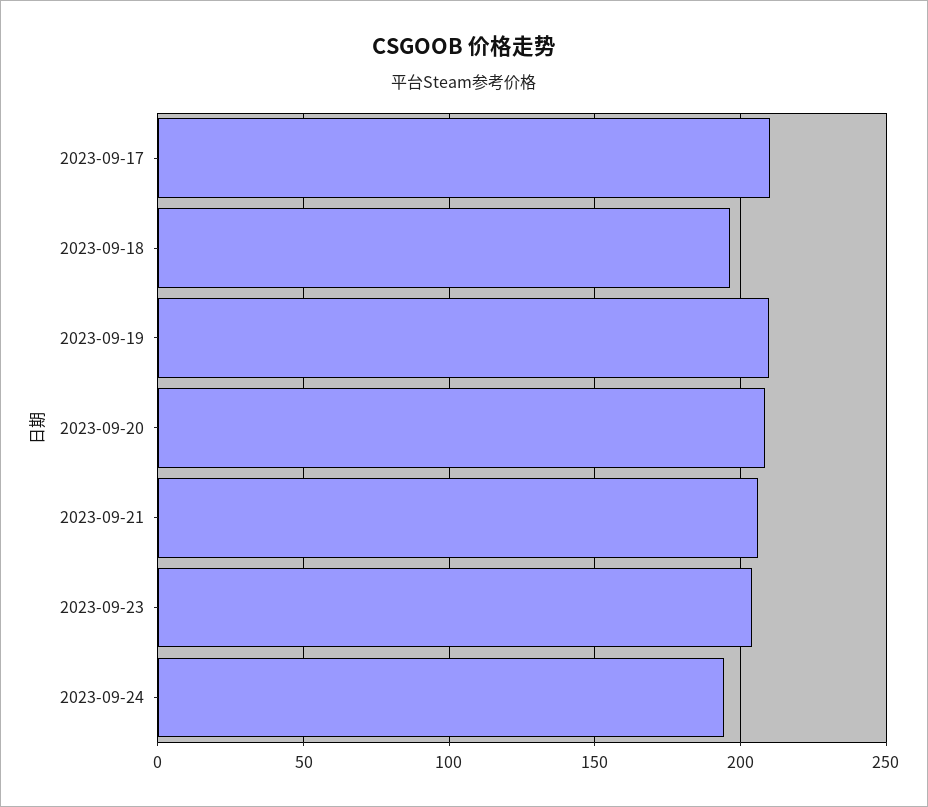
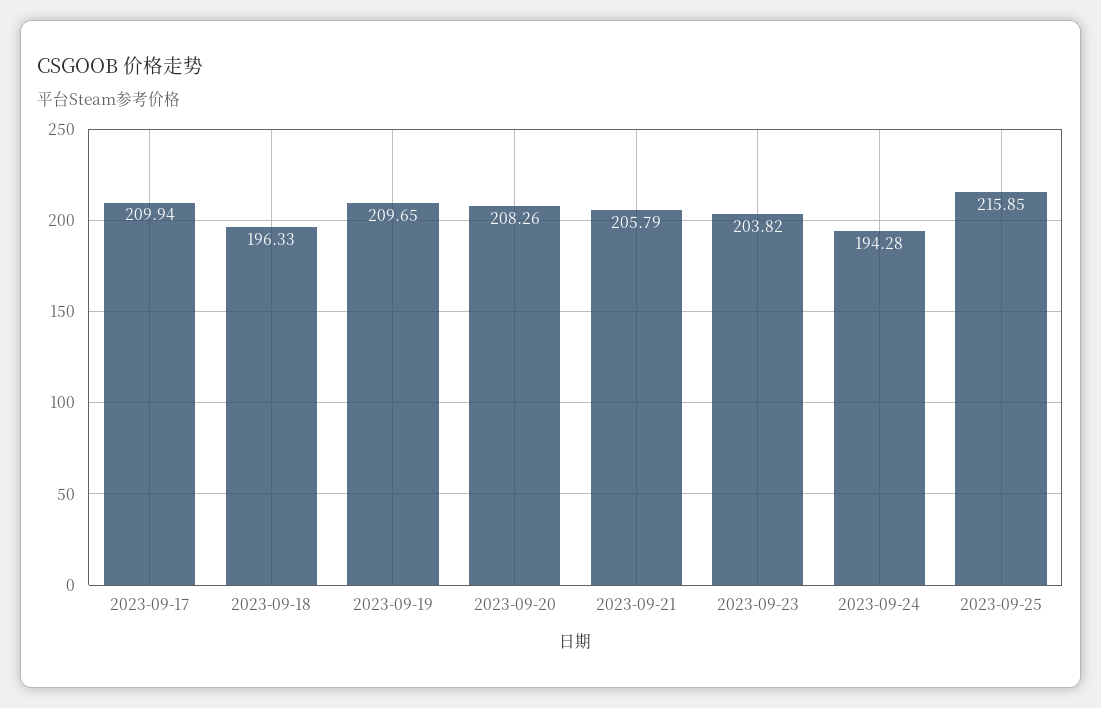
2023-09-25: none -> 215.85

